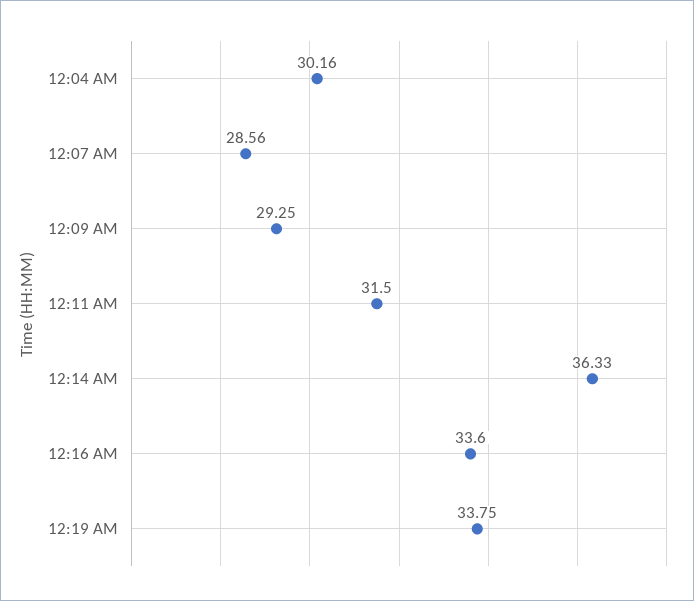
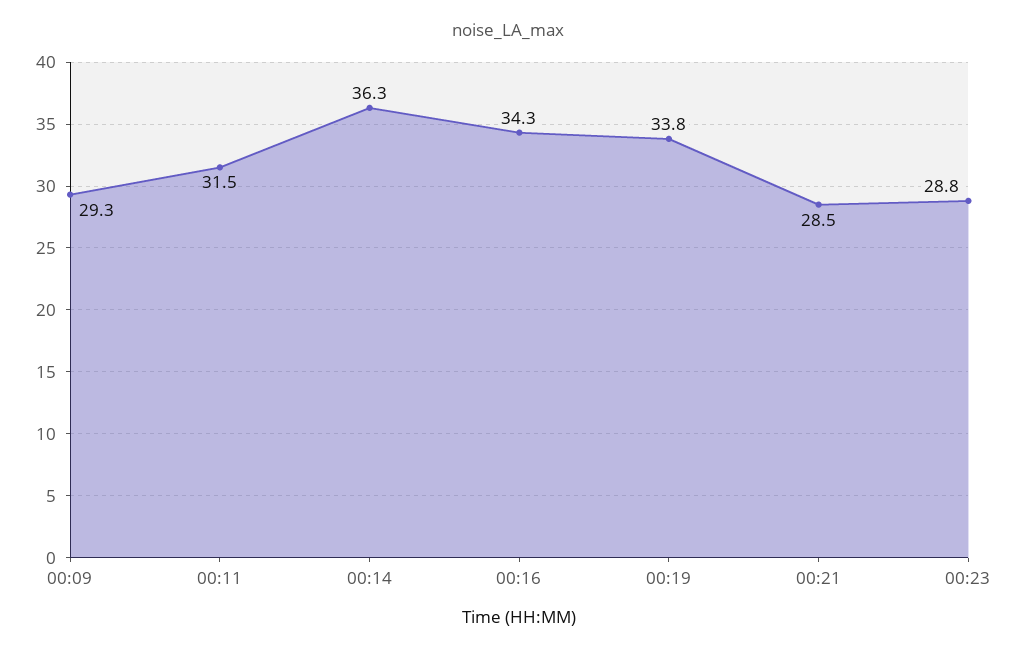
12:04 AM: 30.16 -> none
12:07 AM: 28.56 -> none
12:16 AM: 33.6 -> 34.3
00:21: none -> 28.5
00:23: none -> 28.8

